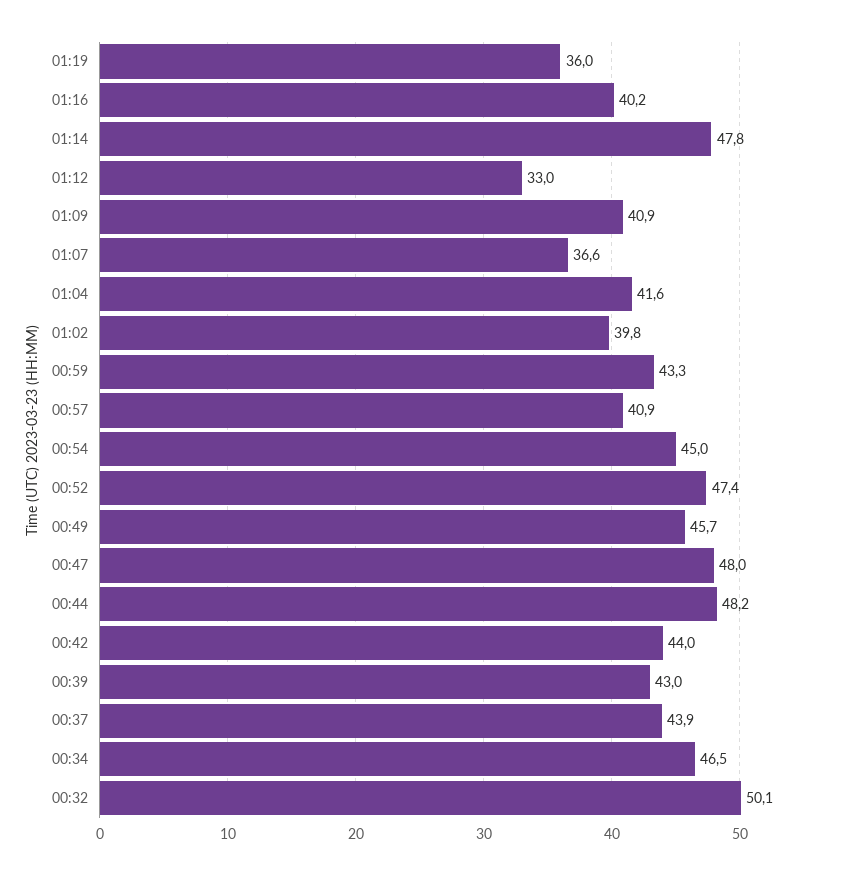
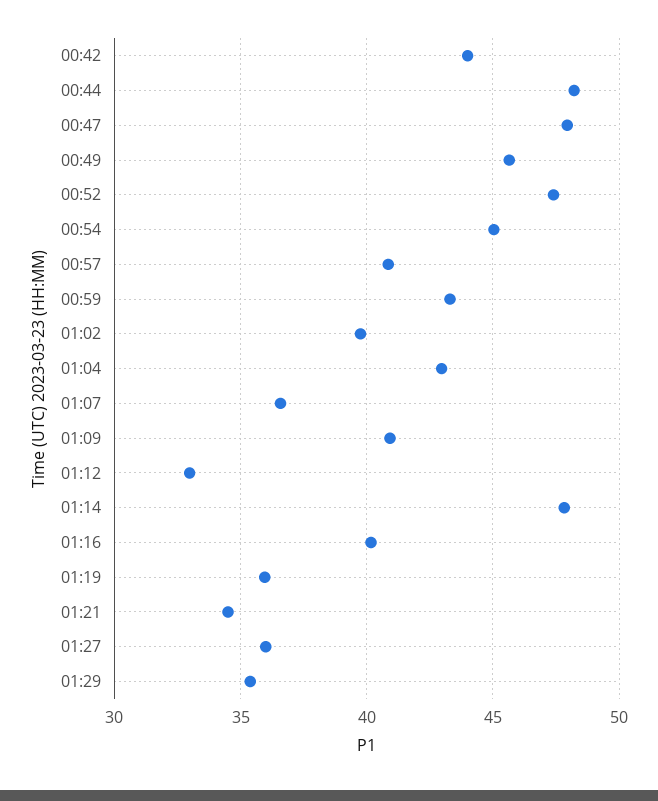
01:04: 41.6 -> 43
00:39: 43 -> none
00:37: 43.9 -> none
00:34: 46.5 -> none
00:32: 50.1 -> none
01:21: none -> 34.5
01:27: none -> 36
01:29: none -> 35.5

